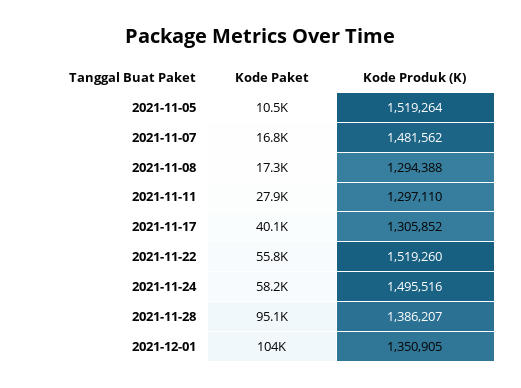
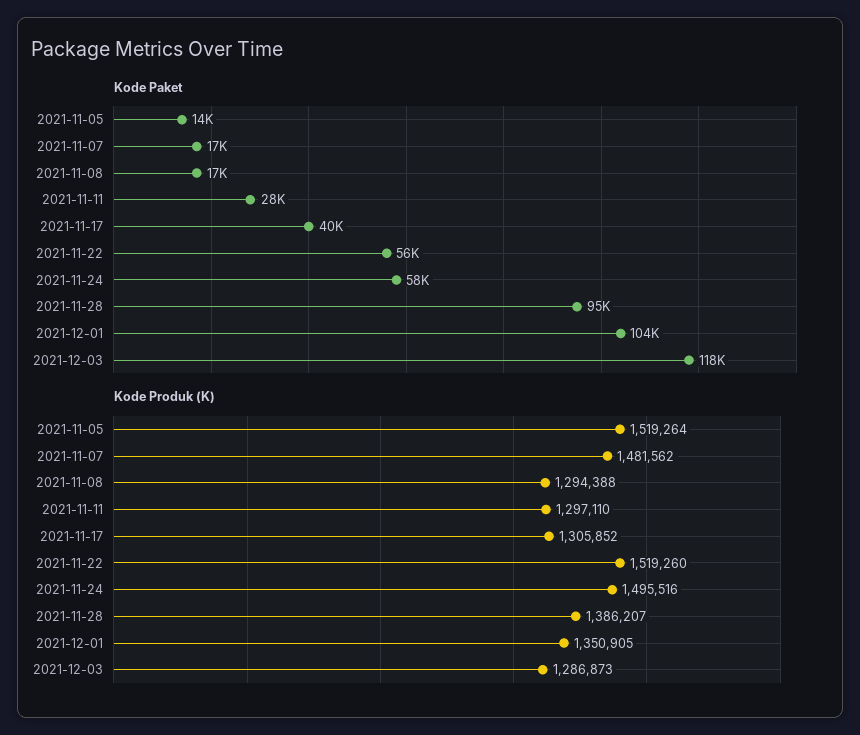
Kode Paket, 2021-11-05: 10500 -> 14000
Kode Paket, 2021-12-03: none -> 118000
Kode Produk (K), 2021-12-03: none -> 1286873

